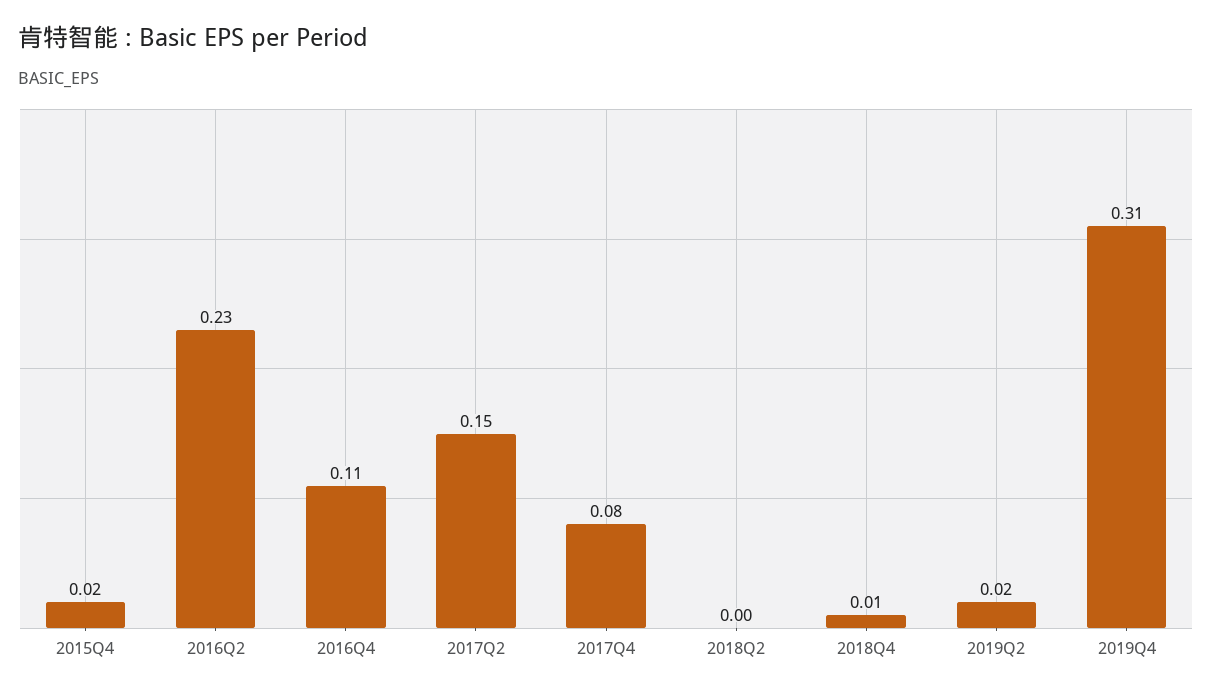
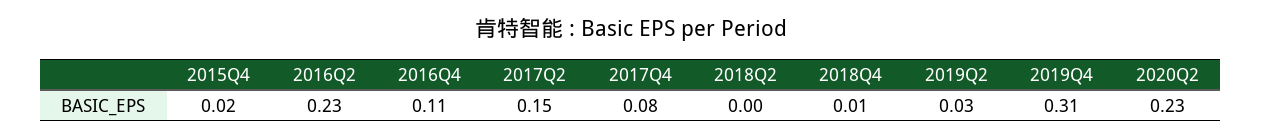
2019Q2: 0.02 -> 0.03
2020Q2: none -> 0.23

